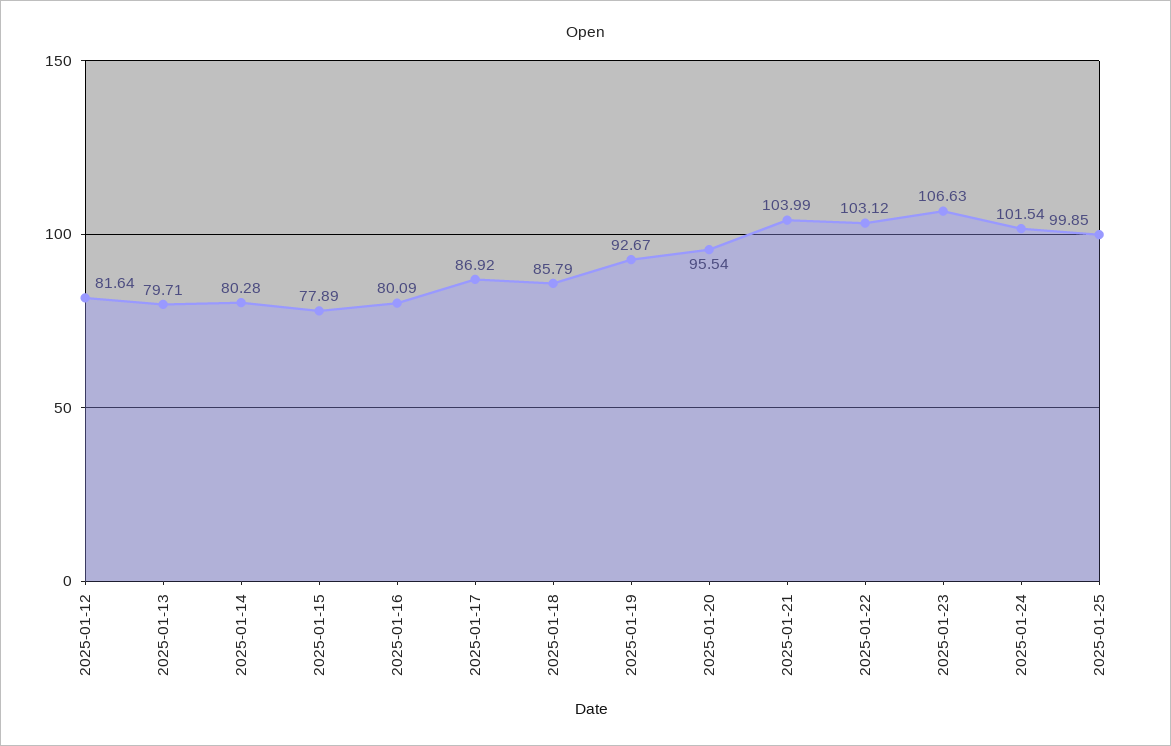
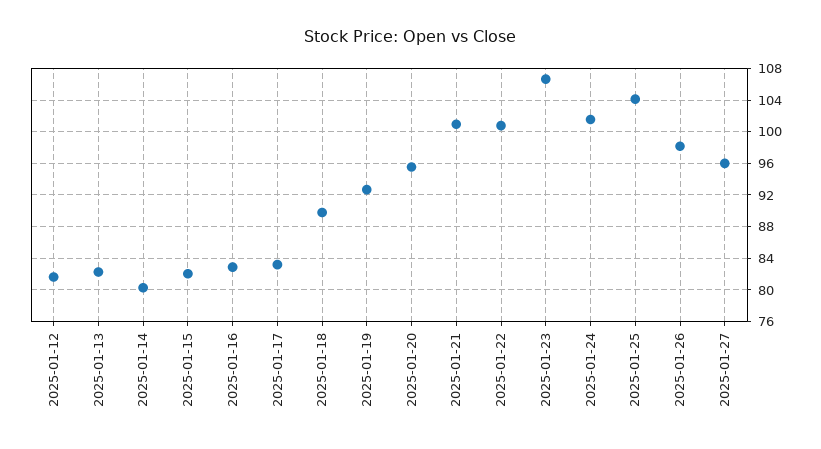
2025-01-13: 79.71 -> 82
2025-01-15: 77.89 -> 82
2025-01-16: 80.09 -> 83
2025-01-17: 86.92 -> 83
2025-01-18: 85.79 -> 90
2025-01-21: 103.99 -> 101
2025-01-22: 103.12 -> 101
2025-01-25: 99.85 -> 104
2025-01-26: none -> 98
2025-01-27: none -> 96

